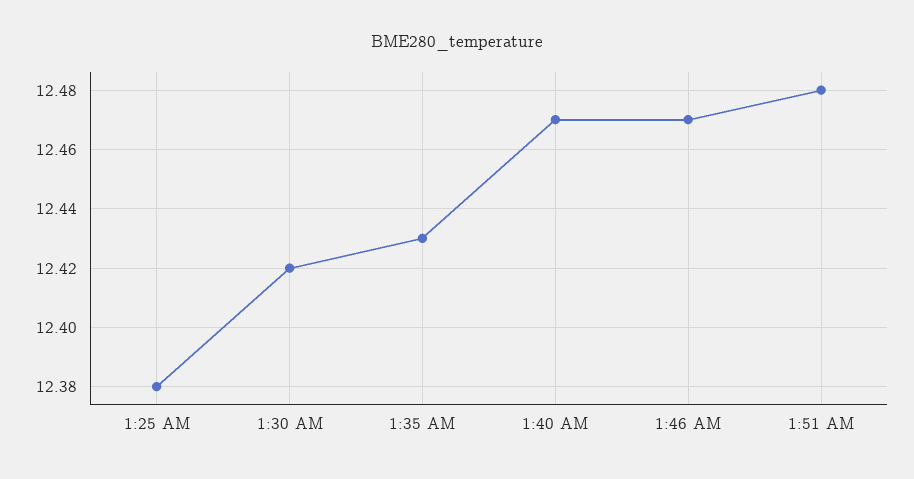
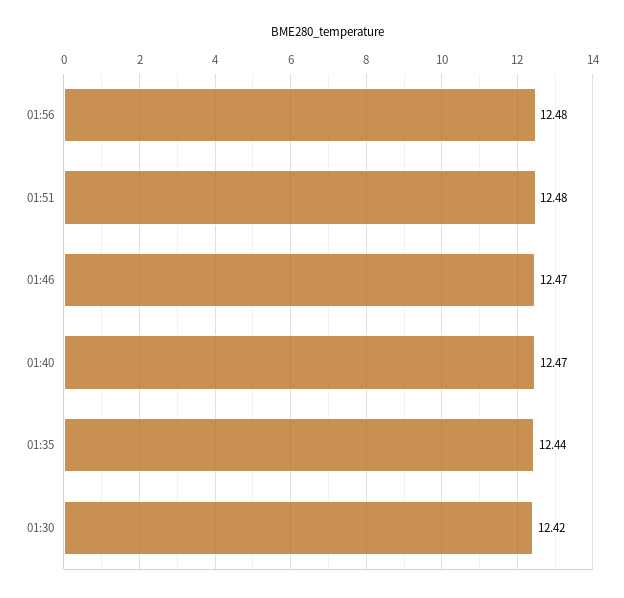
1:25 AM: 12.38 -> none
1:35 AM: 12.43 -> 12.44
01:56: none -> 12.48

